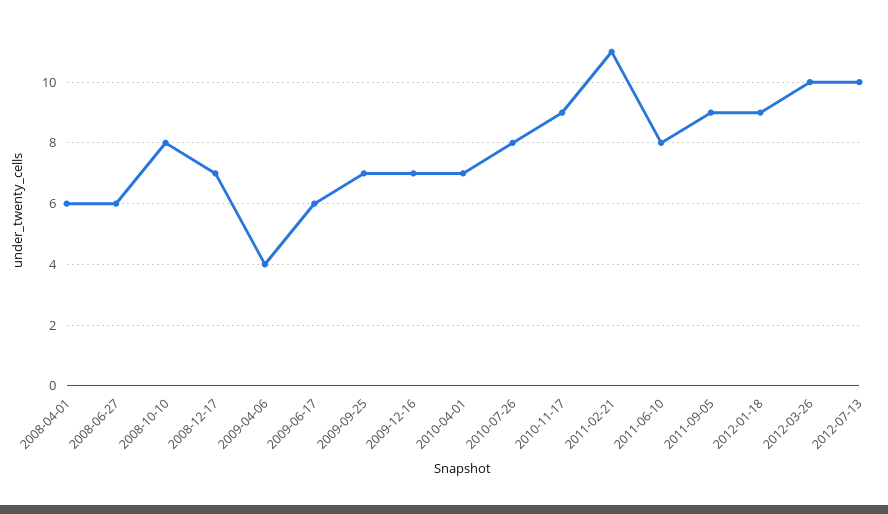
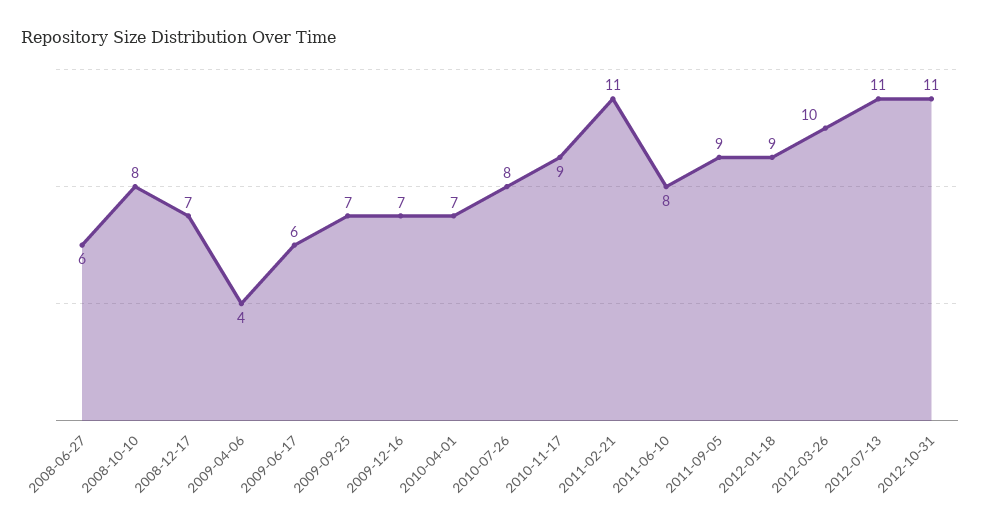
2008-04-01: 6 -> none
2012-07-13: 10 -> 11
2012-10-31: none -> 11

